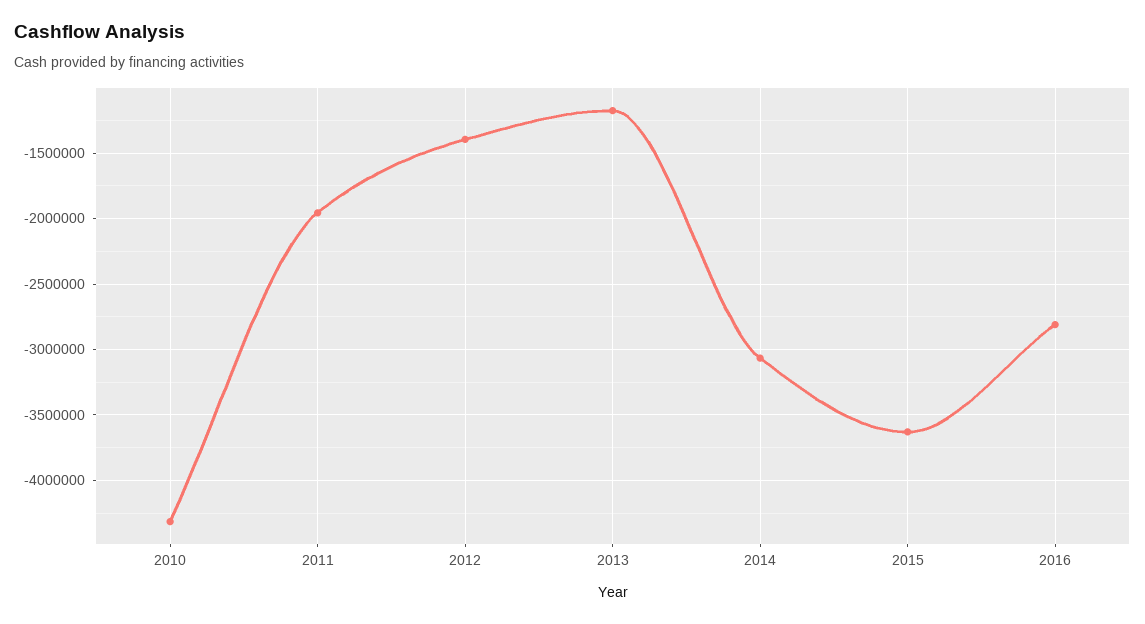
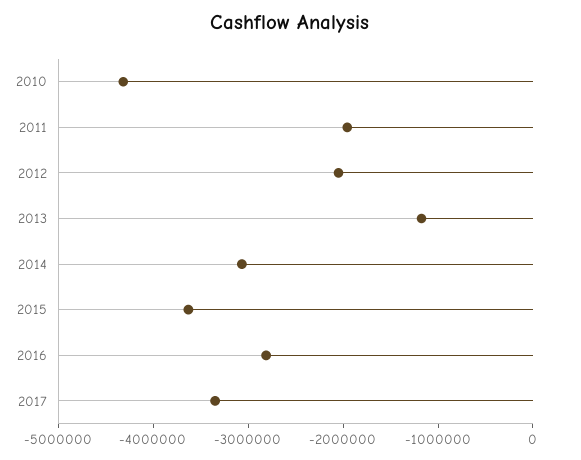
2012: -1400000 -> -2000000
2017: none -> -3400000

